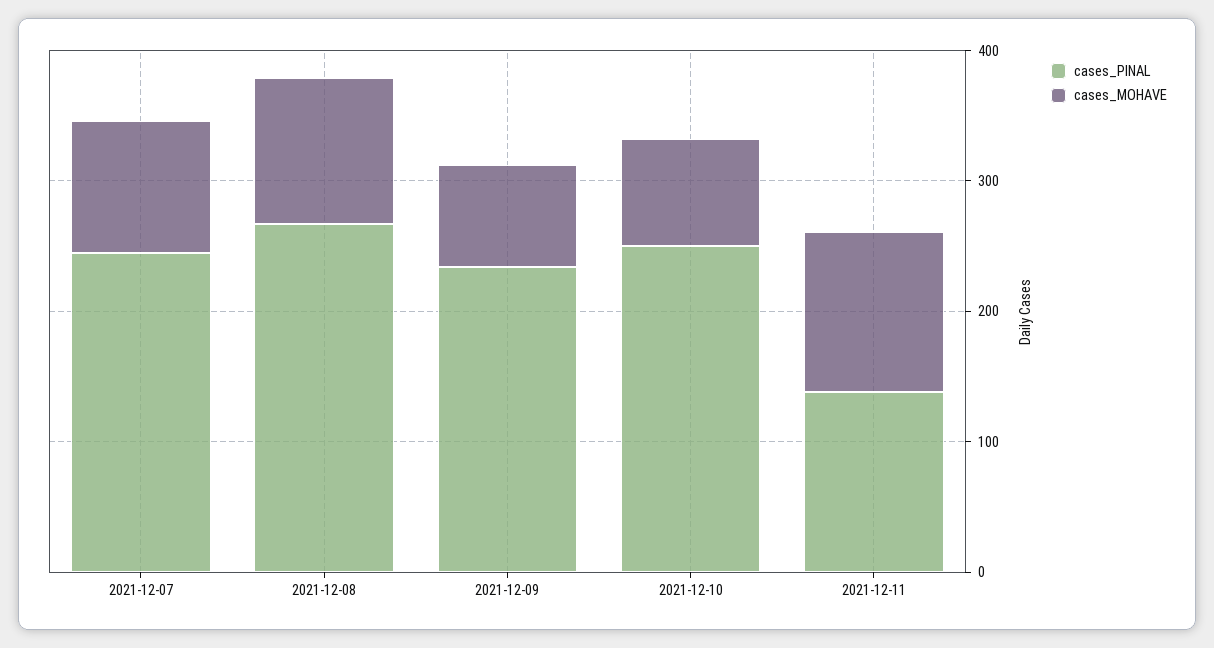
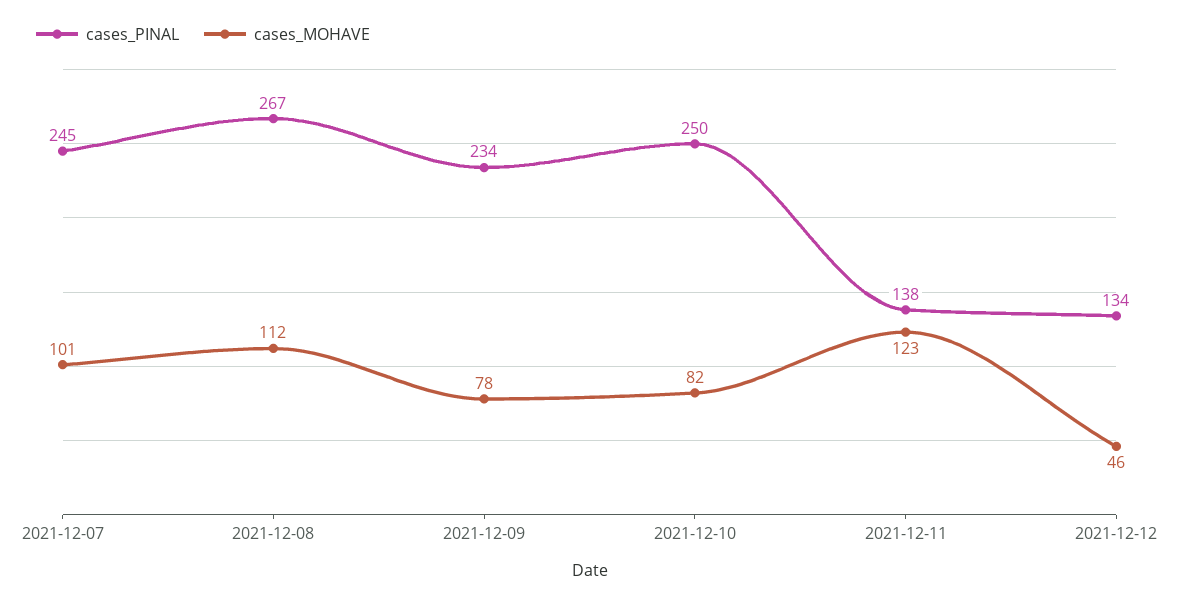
cases_PINAL, 2021-12-12: none -> 134
cases_MOHAVE, 2021-12-12: none -> 46

